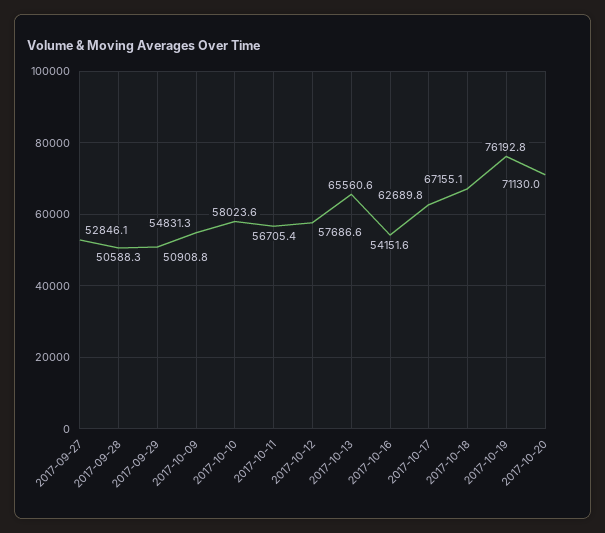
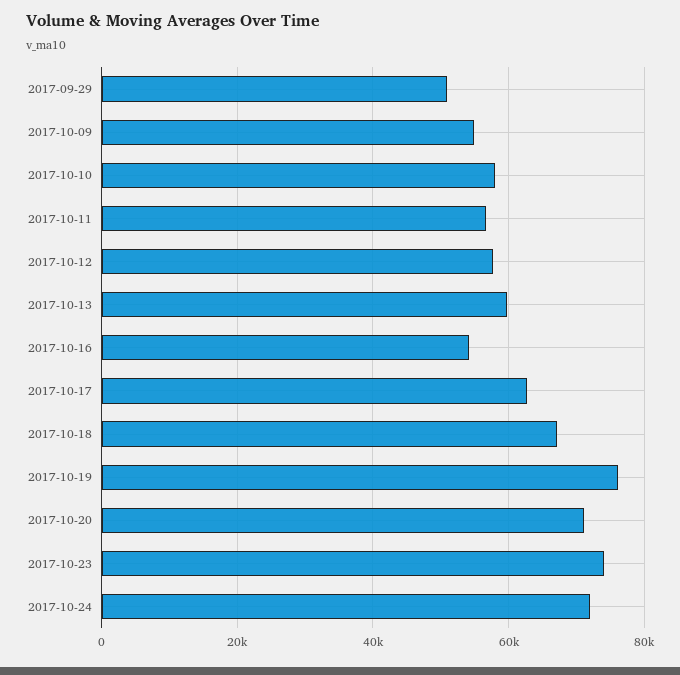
2017-09-27: 52846.1 -> none
2017-09-28: 50588.3 -> none
2017-10-13: 65560.6 -> 60000
2017-10-23: none -> 74000
2017-10-24: none -> 72000

